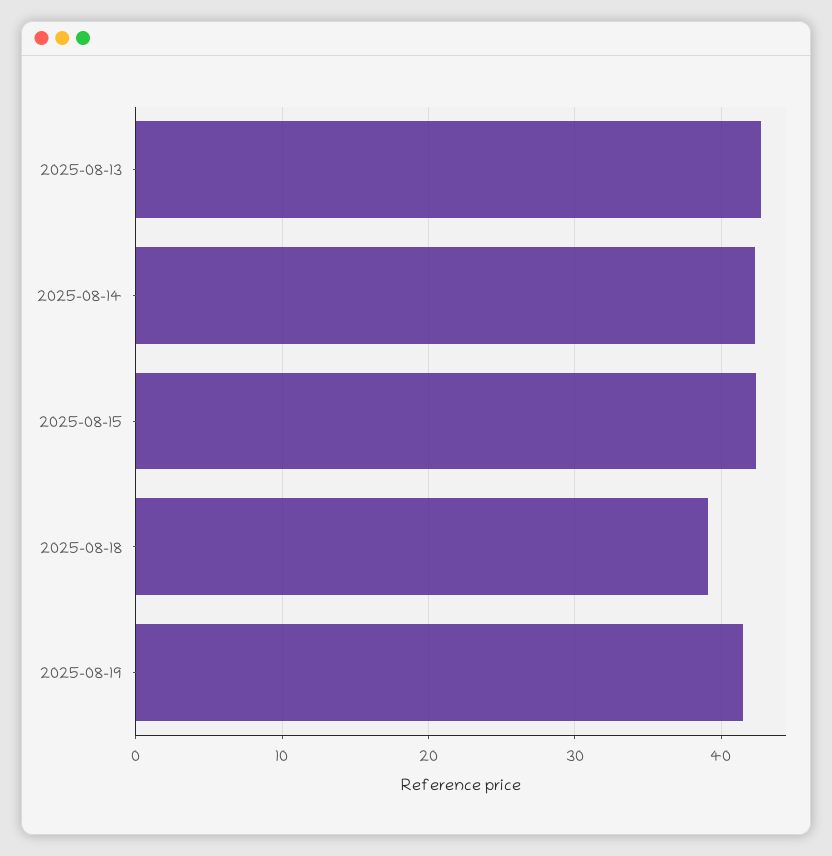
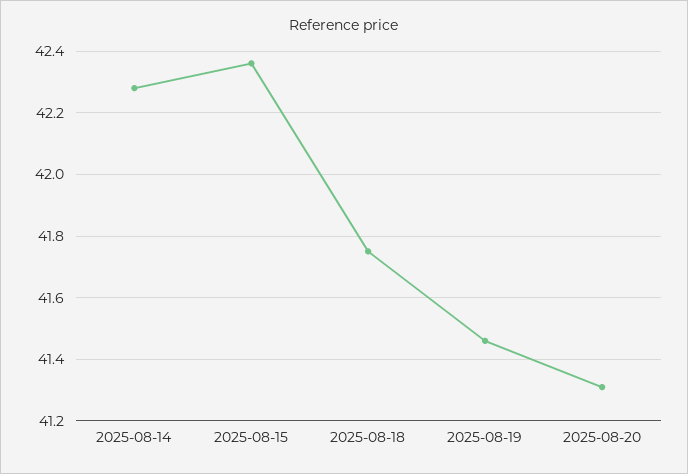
2025-08-13: 43 -> none
2025-08-18: 39 -> 41.75
2025-08-20: none -> 41.3

